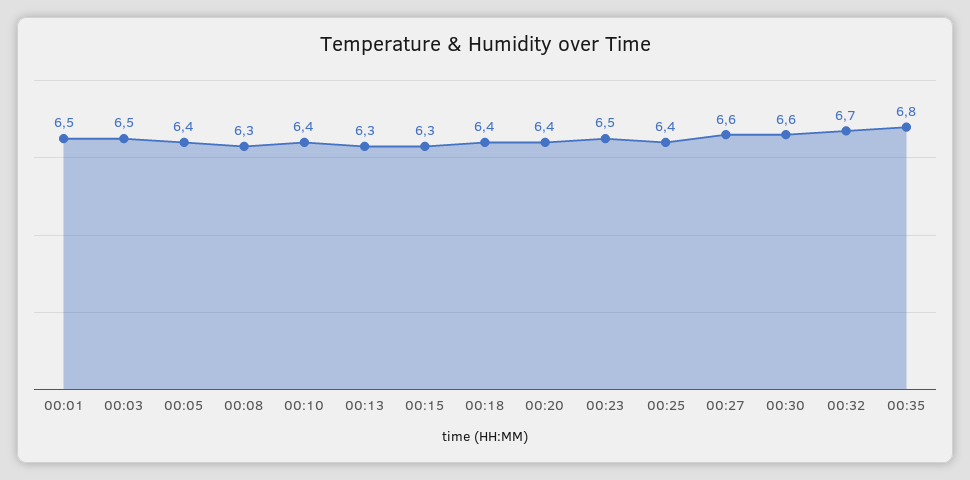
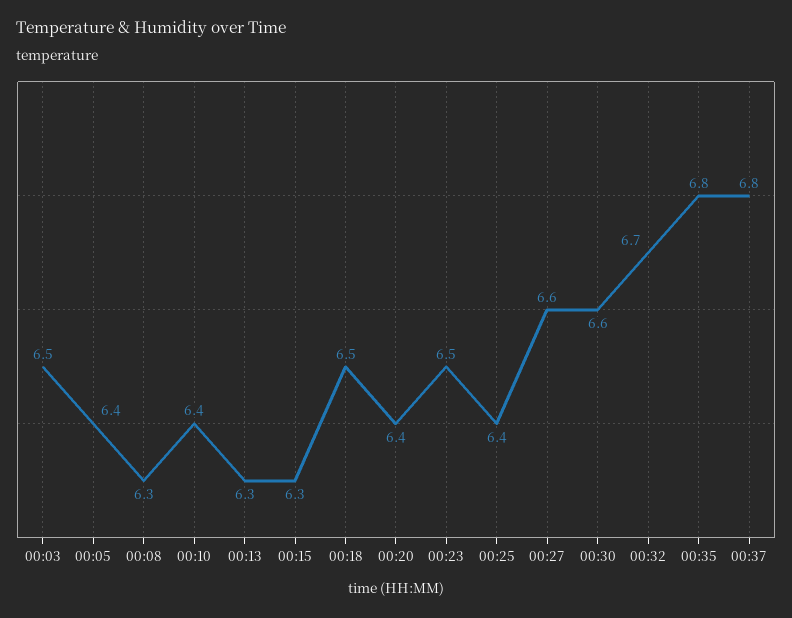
00:01: 6.5 -> none
00:18: 6.4 -> 6.5
00:37: none -> 6.8

